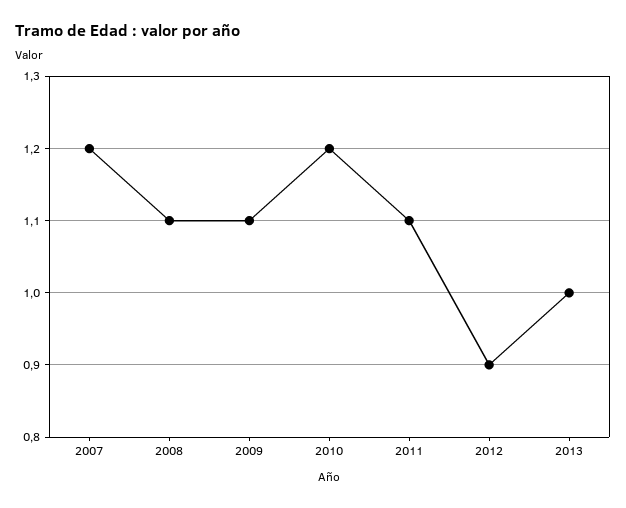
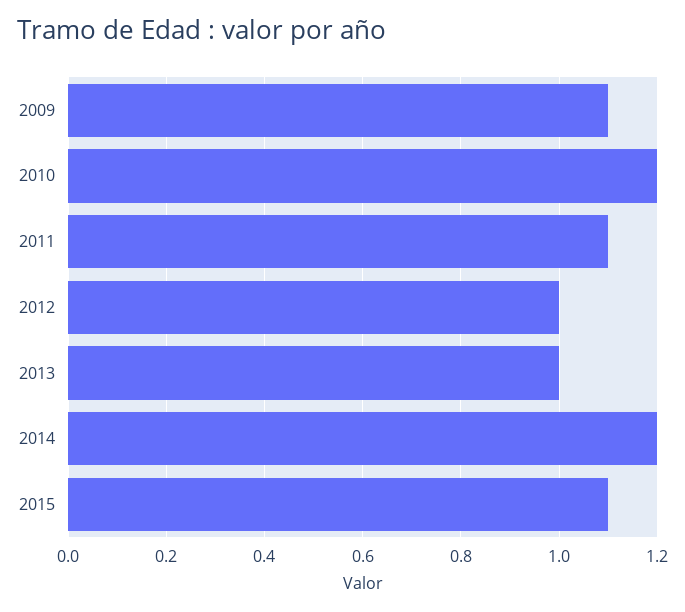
2007: 1.2 -> none
2008: 1.1 -> none
2012: 0.9 -> 1
2014: none -> 1.2
2015: none -> 1.1

